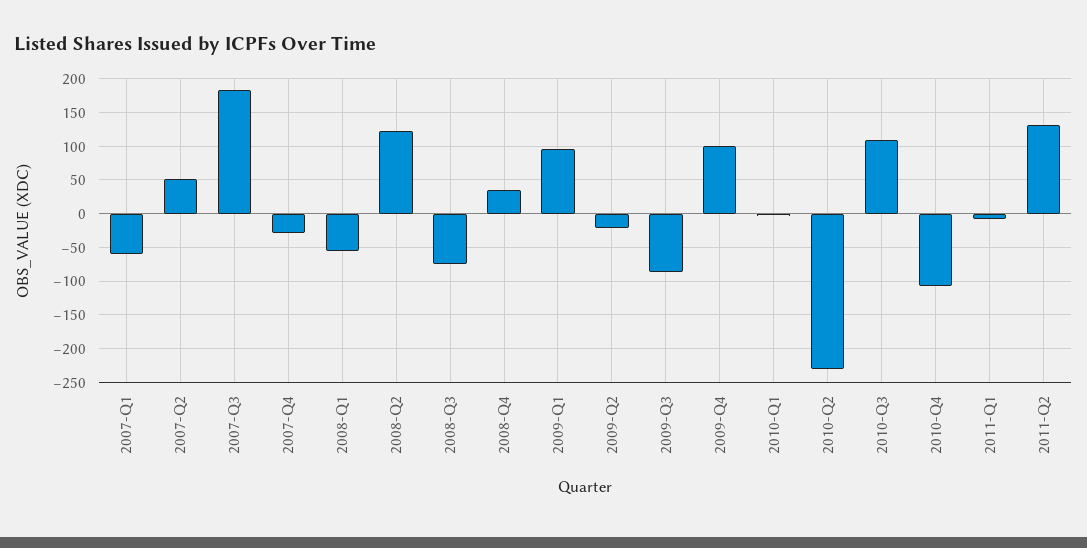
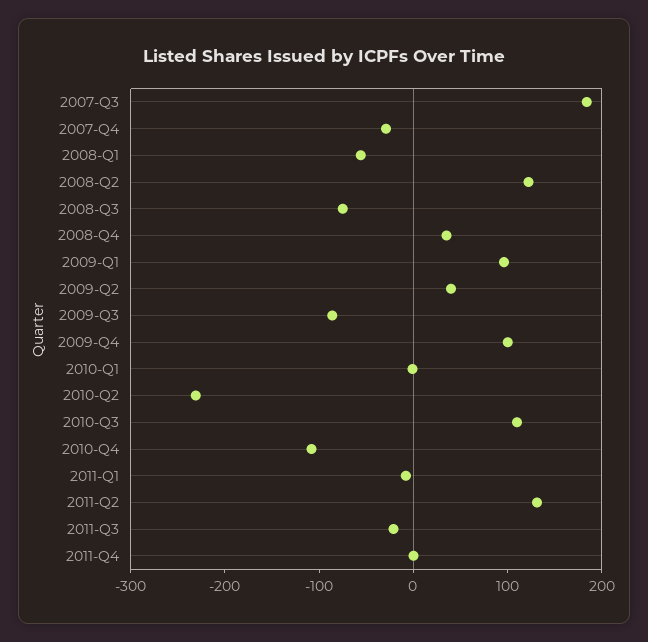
2007-Q1: -60 -> none
2007-Q2: 50 -> none
2009-Q2: -20 -> 40
2011-Q3: none -> -20
2011-Q4: none -> 0

